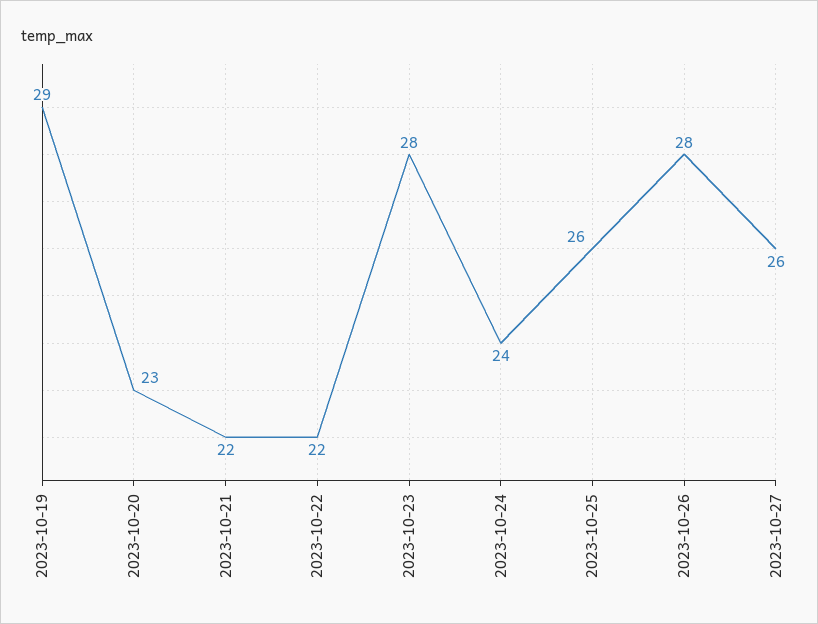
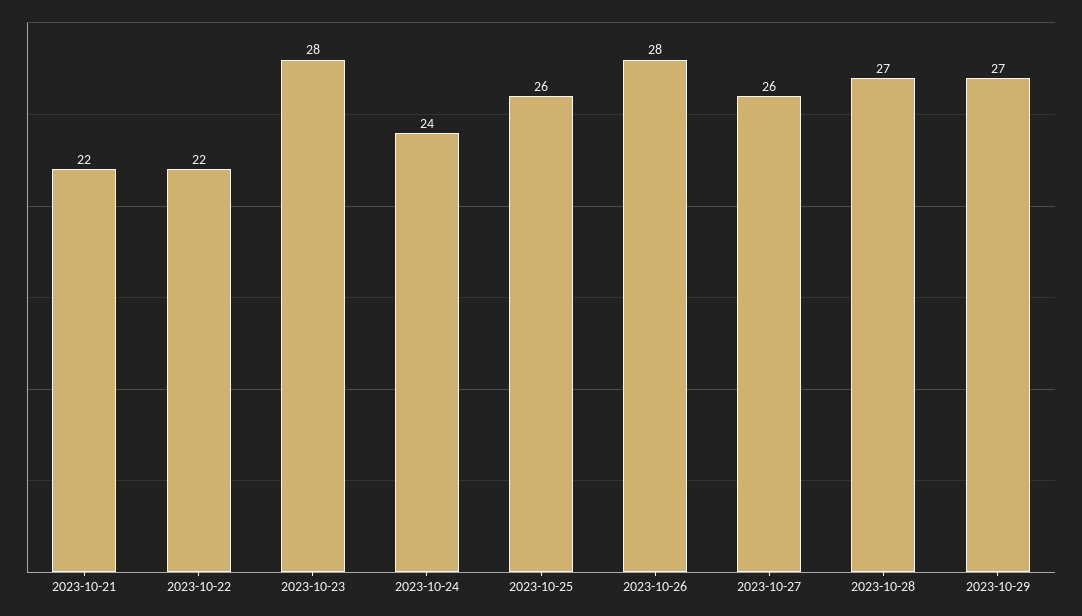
2023-10-19: 29 -> none
2023-10-20: 23 -> none
2023-10-28: none -> 27
2023-10-29: none -> 27

